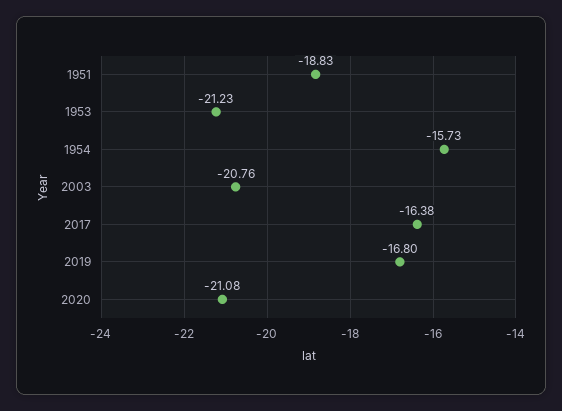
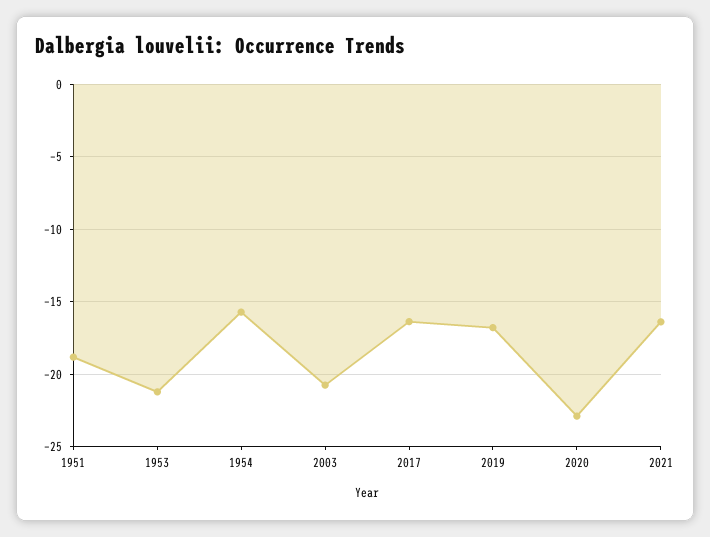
2020: -21.08 -> -23
2021: none -> -16.5

